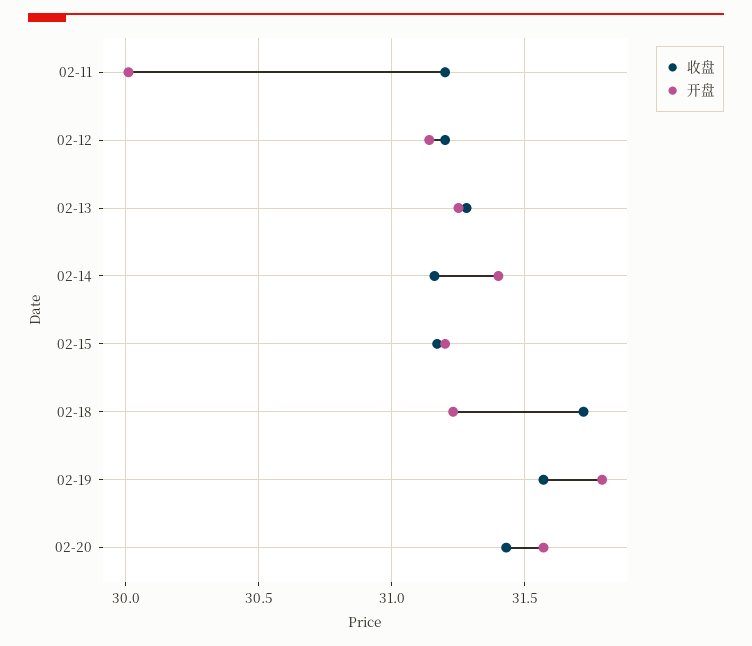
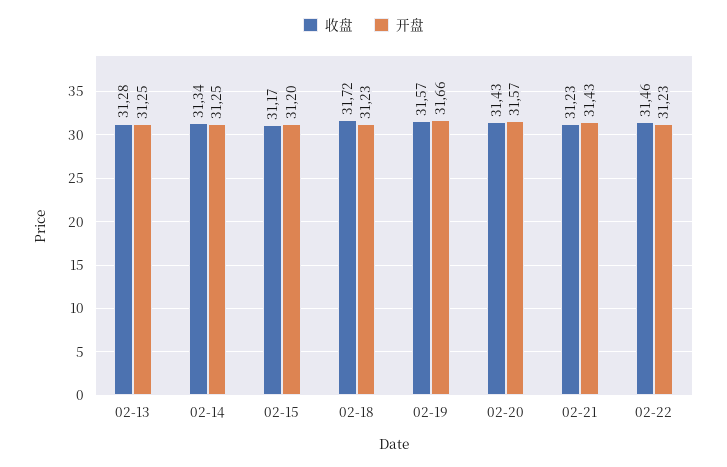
收盘, 02-11: 31.2 -> none
开盘, 02-11: 30 -> none
收盘, 02-12: 31.2 -> none
开盘, 02-12: 31.15 -> none
收盘, 02-14: 31.15 -> 31.34
开盘, 02-14: 31.4 -> 31.25
开盘, 02-19: 31.8 -> 31.66
收盘, 02-21: none -> 31.23
开盘, 02-21: none -> 31.43
收盘, 02-22: none -> 31.46
开盘, 02-22: none -> 31.23

